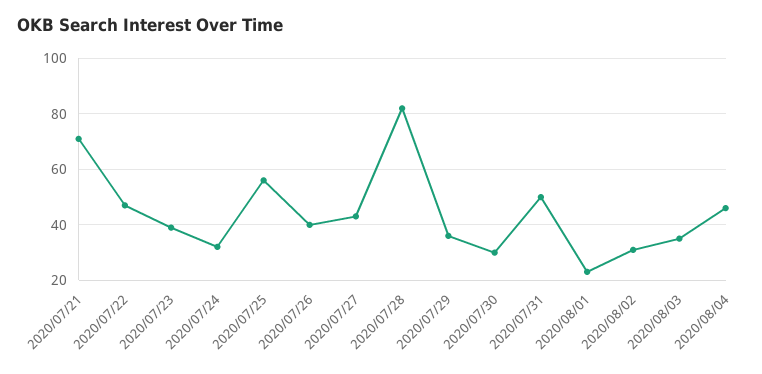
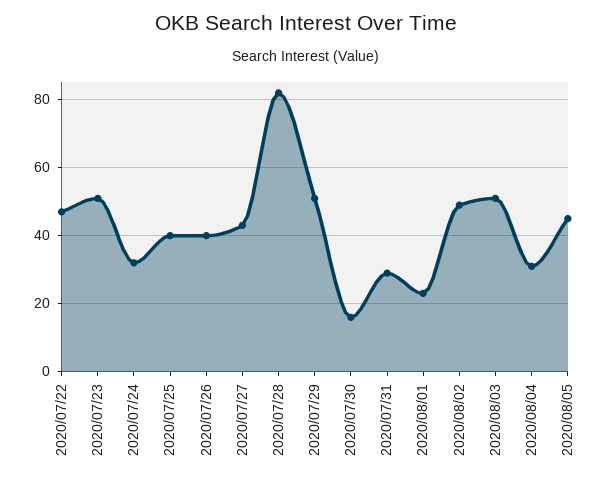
2020/07/21: 70 -> none
2020/07/23: 40 -> 50
2020/07/25: 55 -> 40
2020/07/29: 35 -> 50
2020/07/30: 30 -> 15
2020/07/31: 50 -> 30
2020/08/02: 30 -> 50
2020/08/03: 35 -> 50
2020/08/04: 45 -> 30
2020/08/05: none -> 45

